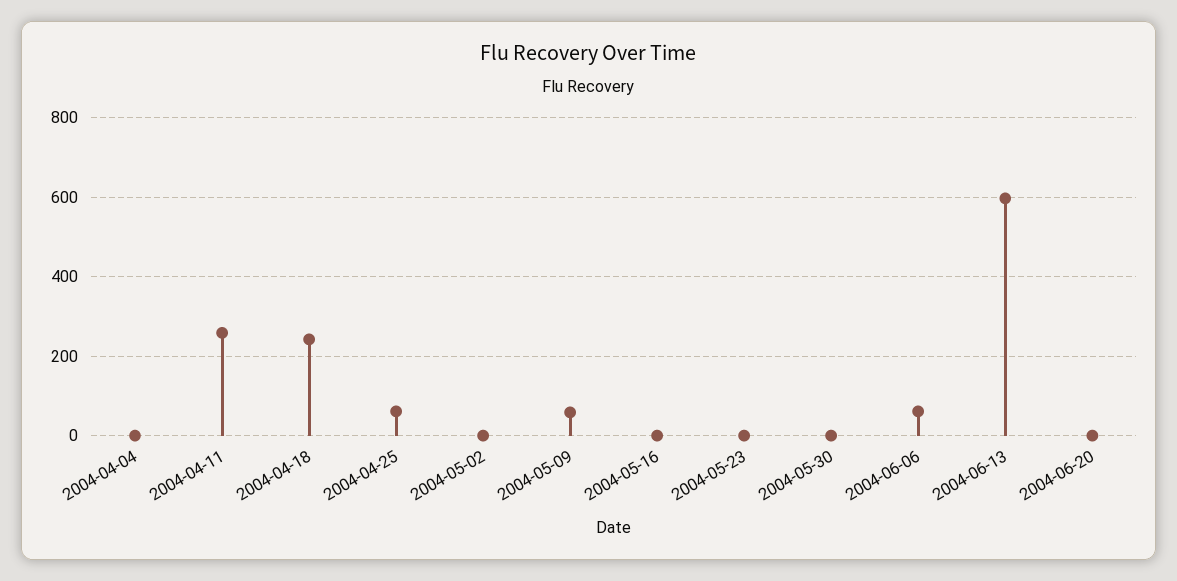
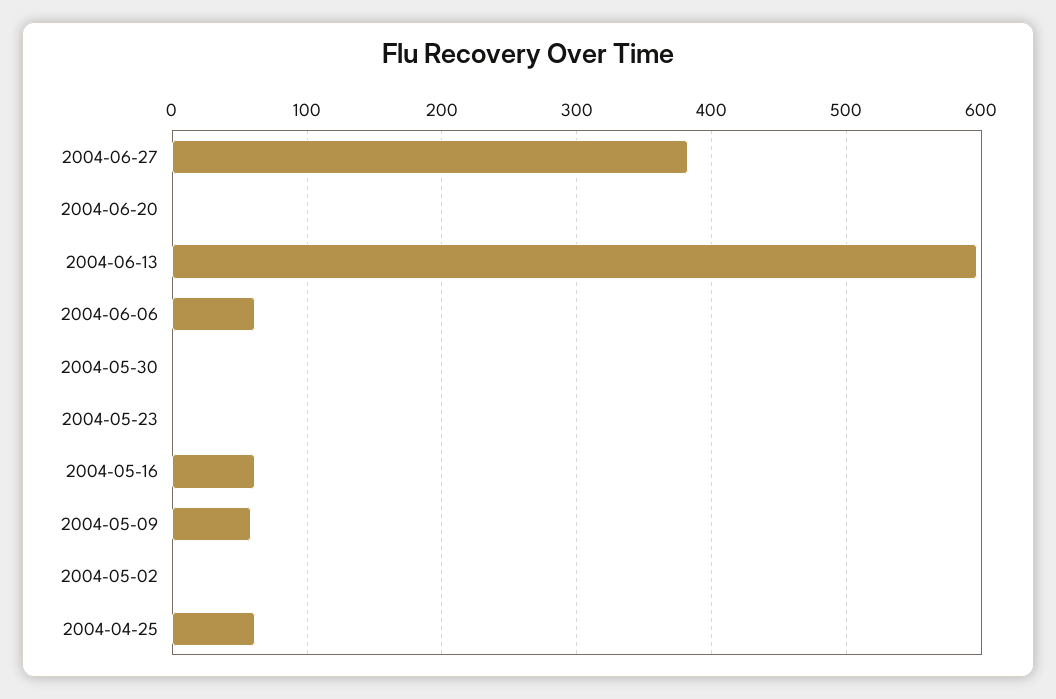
2004-04-04: 0 -> none
2004-04-11: 260 -> none
2004-04-18: 240 -> none
2004-05-16: 0 -> 60
2004-06-27: none -> 380

